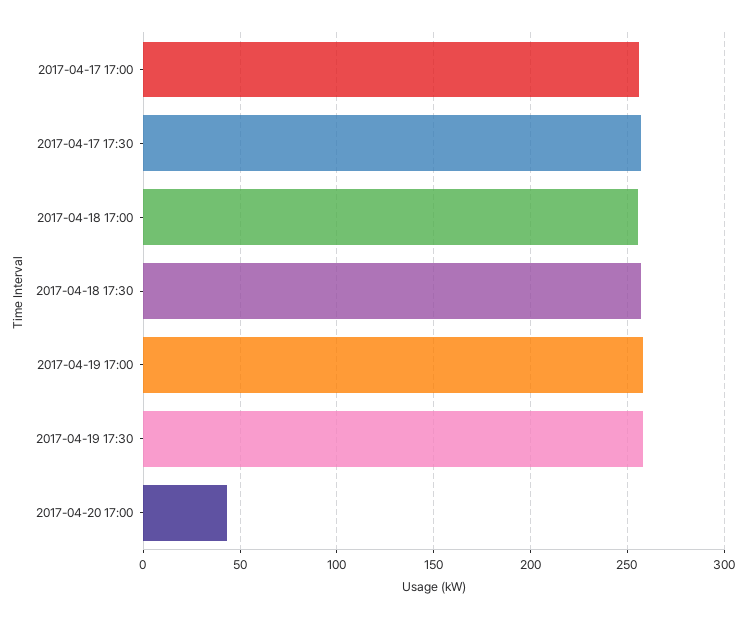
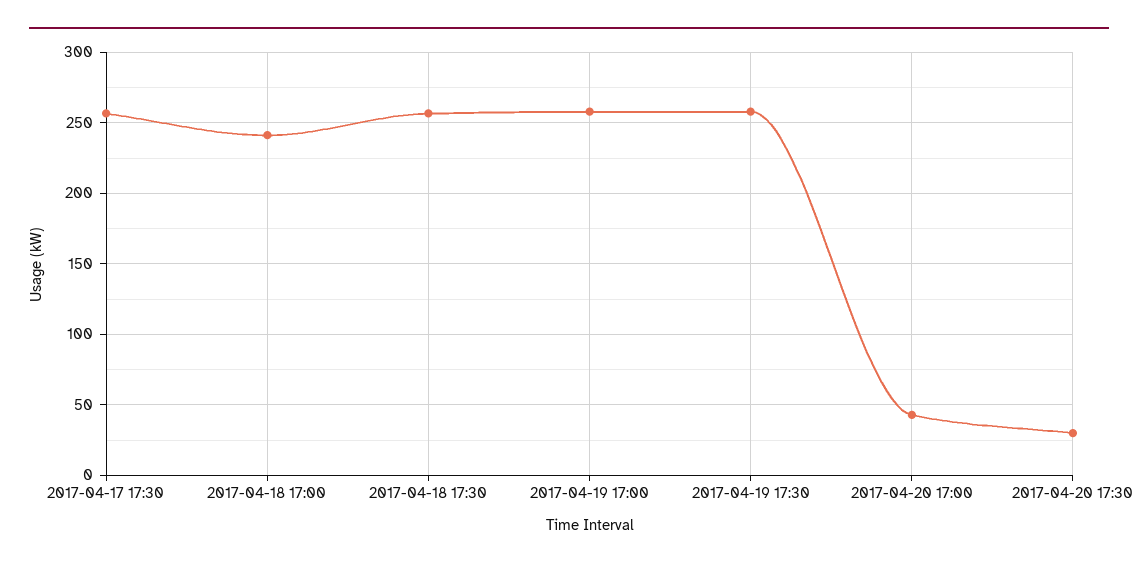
2017-04-17 17:00: 255 -> none
2017-04-18 17:00: 255 -> 240
2017-04-20 17:30: none -> 30

